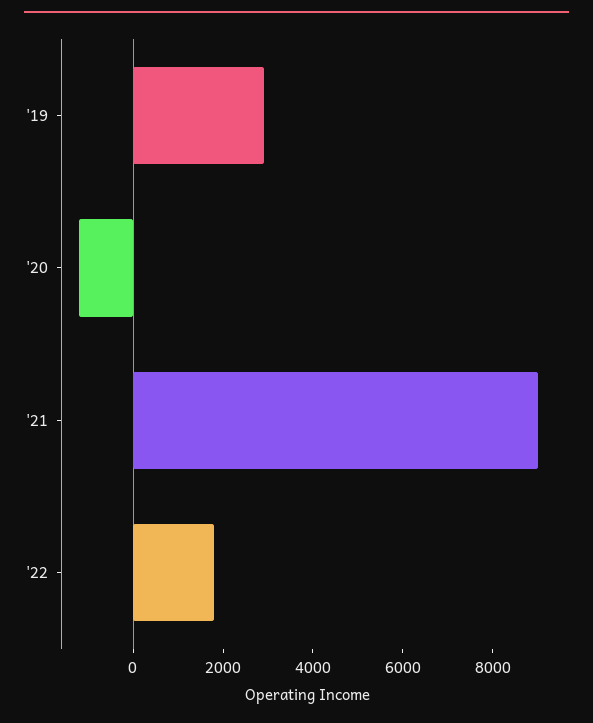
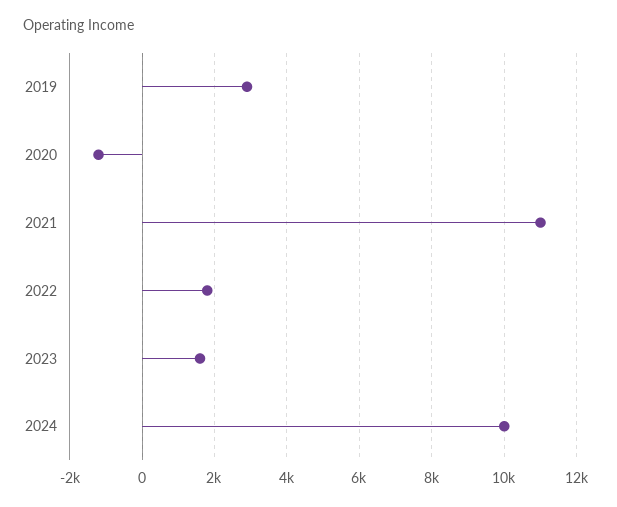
'21: 9000 -> 11000
2023: none -> 1600
2024: none -> 10000

